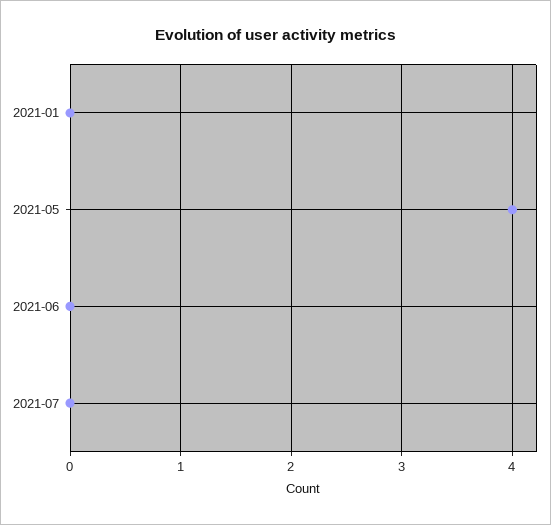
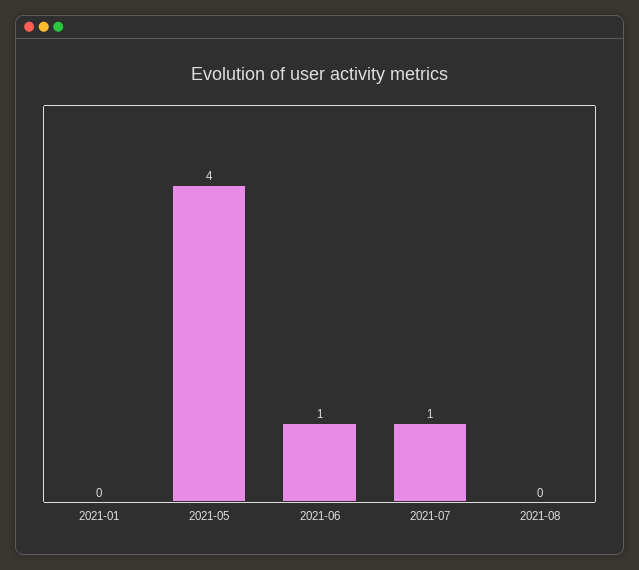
2021-06: 0 -> 1
2021-07: 0 -> 1
2021-08: none -> 0

